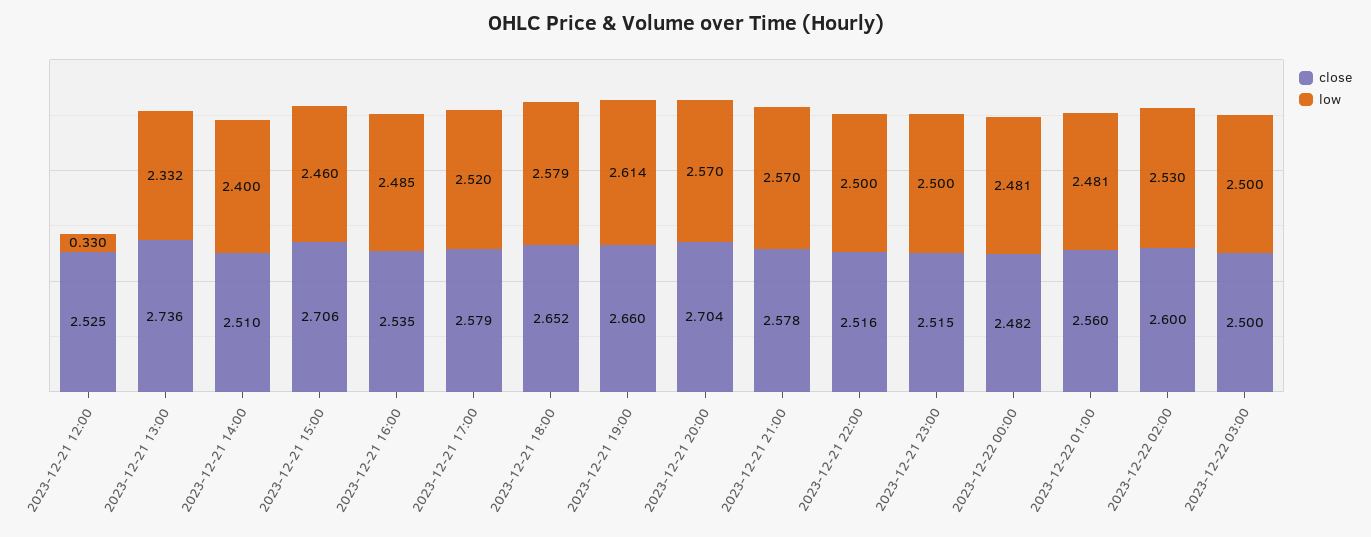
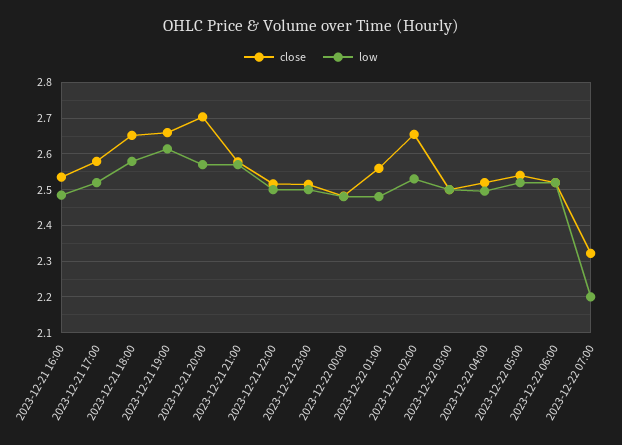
close, 2023-12-21 12:00: 2.525 -> none
low, 2023-12-21 12:00: 0.33 -> none
close, 2023-12-21 13:00: 2.736 -> none
low, 2023-12-21 13:00: 2.332 -> none
close, 2023-12-21 14:00: 2.51 -> none
low, 2023-12-21 14:00: 2.4 -> none
close, 2023-12-21 15:00: 2.706 -> none
low, 2023-12-21 15:00: 2.46 -> none
close, 2023-12-22 02:00: 2.6 -> 2.66
close, 2023-12-22 04:00: none -> 2.52
low, 2023-12-22 04:00: none -> 2.5
close, 2023-12-22 05:00: none -> 2.54
low, 2023-12-22 05:00: none -> 2.52
close, 2023-12-22 06:00: none -> 2.52
low, 2023-12-22 06:00: none -> 2.52
close, 2023-12-22 07:00: none -> 2.32
low, 2023-12-22 07:00: none -> 2.2

